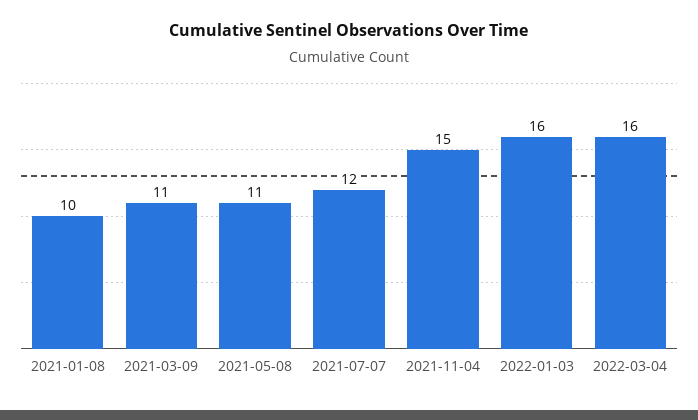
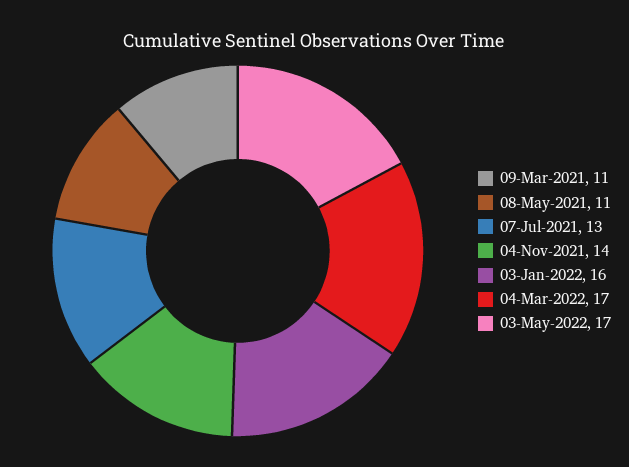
2021-01-08: 10 -> none
2021-07-07: 12 -> 13
2021-11-04: 15 -> 14
2022-03-04: 16 -> 17
03-May-2022: none -> 17

